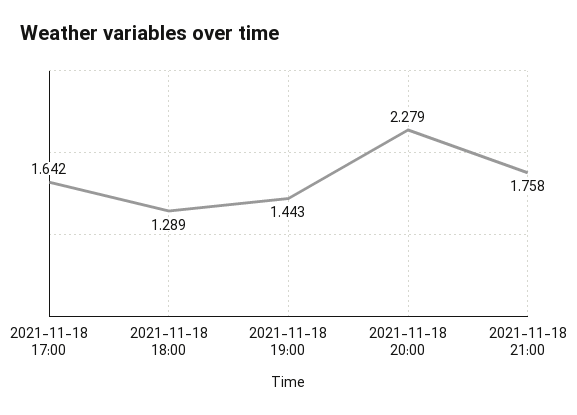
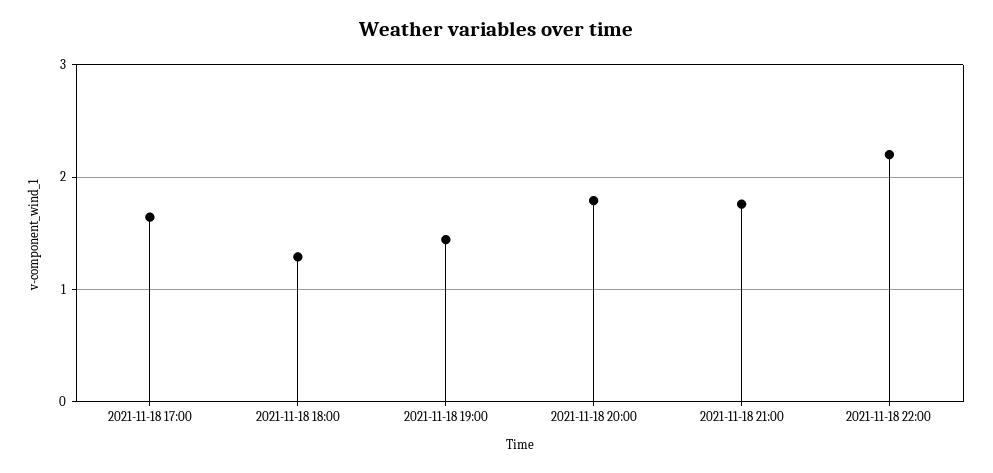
2021-11-18 20:00: 2.279 -> 1.8
2021-11-18 22:00: none -> 2.2

